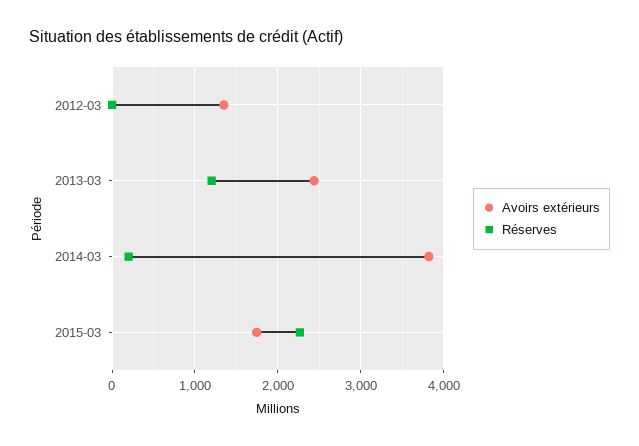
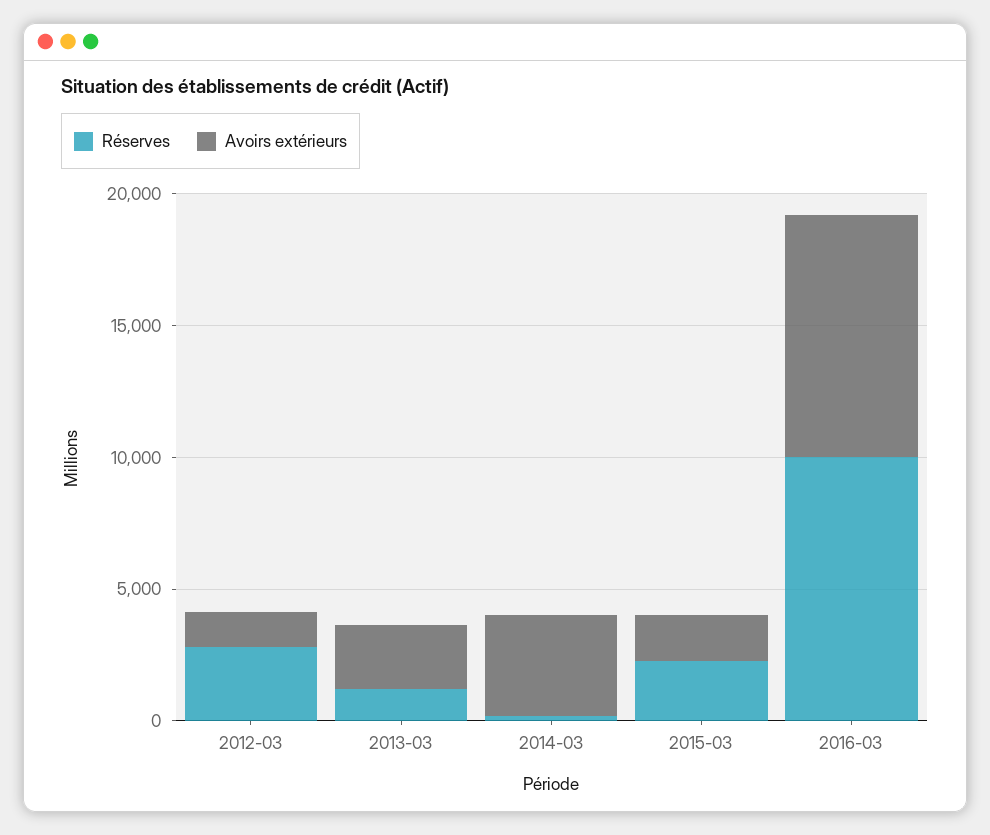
Réserves, 2012-03: 0 -> 3000
Réserves, 2016-03: none -> 10000
Avoirs extérieurs, 2016-03: none -> 9000

